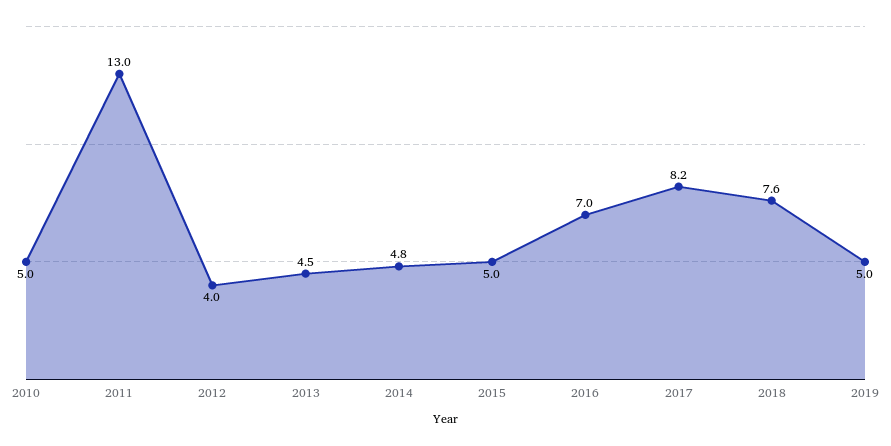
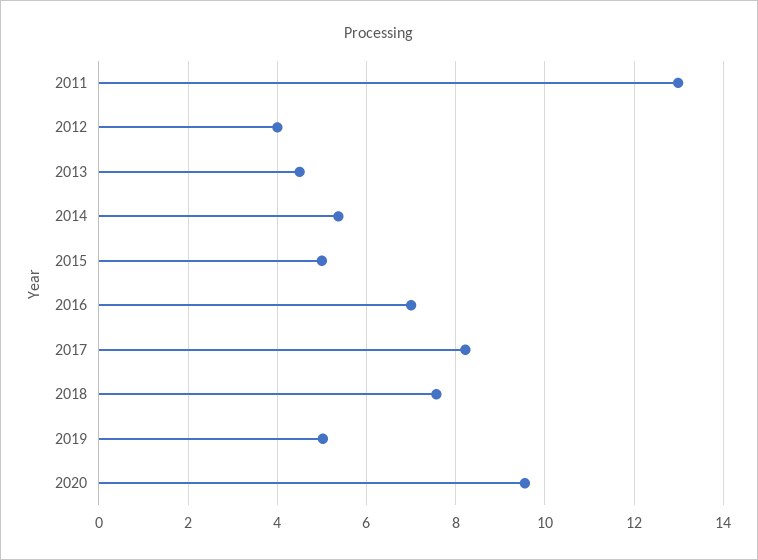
2010: 5 -> none
2014: 4.8 -> 5.4
2020: none -> 9.6

